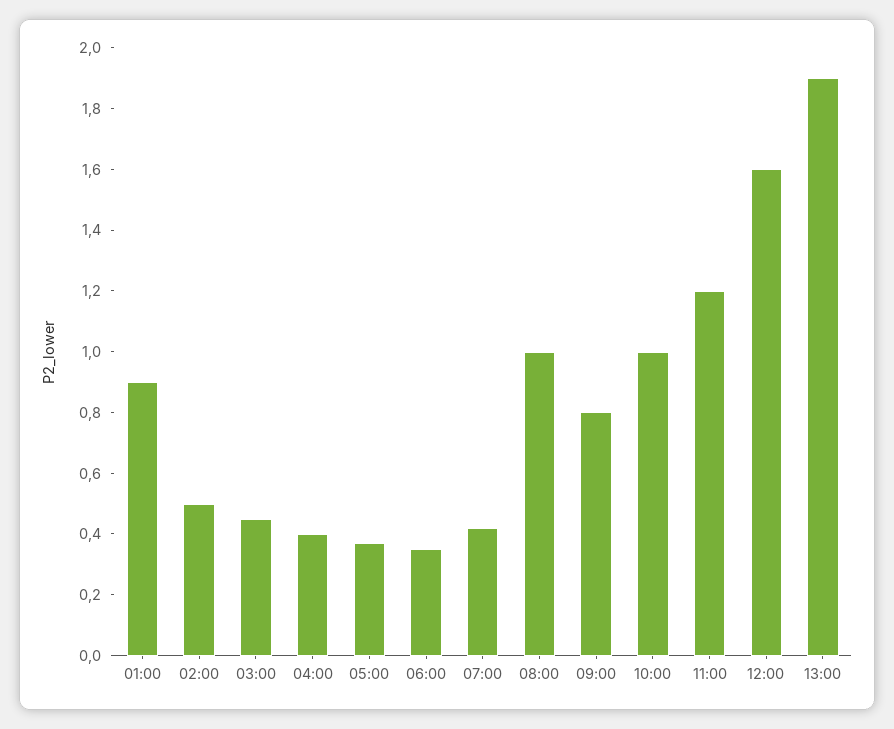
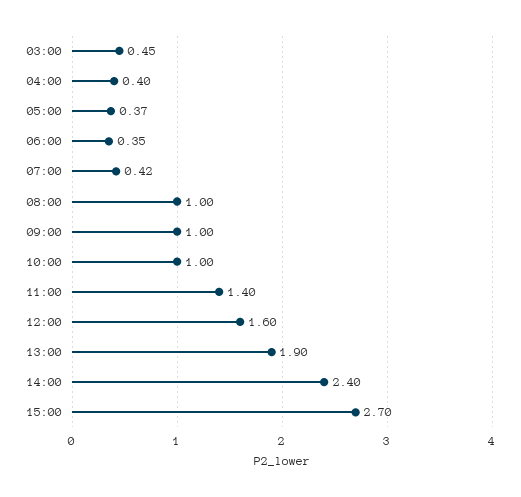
01:00: 0.9 -> none
02:00: 0.5 -> none
09:00: 0.8 -> 1
11:00: 1.2 -> 1.4
14:00: none -> 2.4
15:00: none -> 2.7

